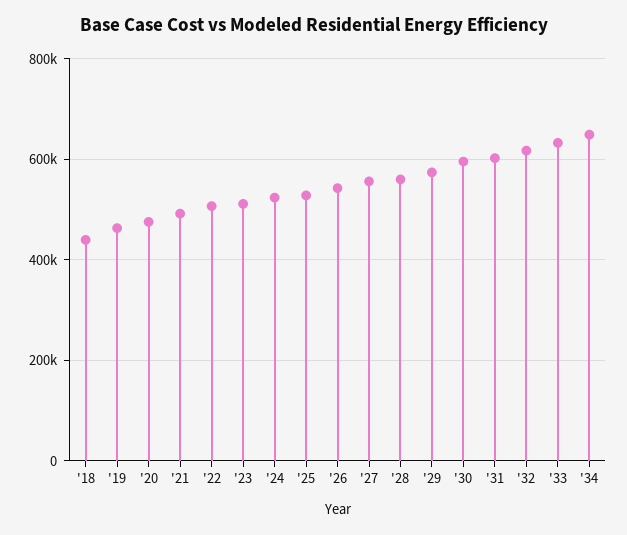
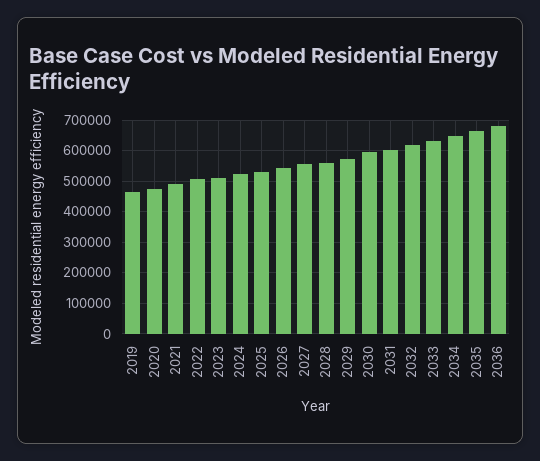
'18: 440000 -> none
2035: none -> 660000
2036: none -> 680000

